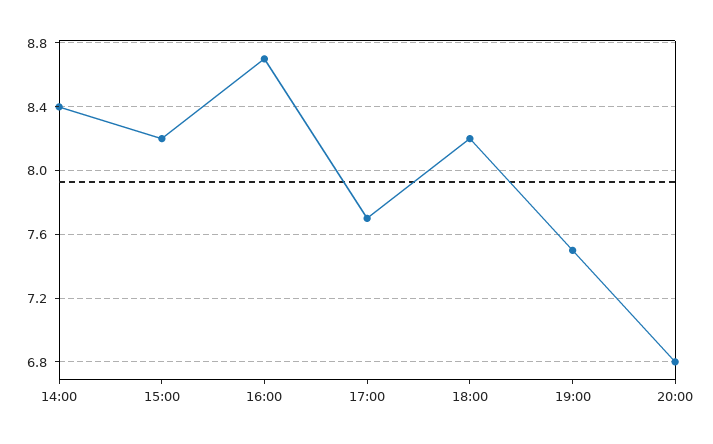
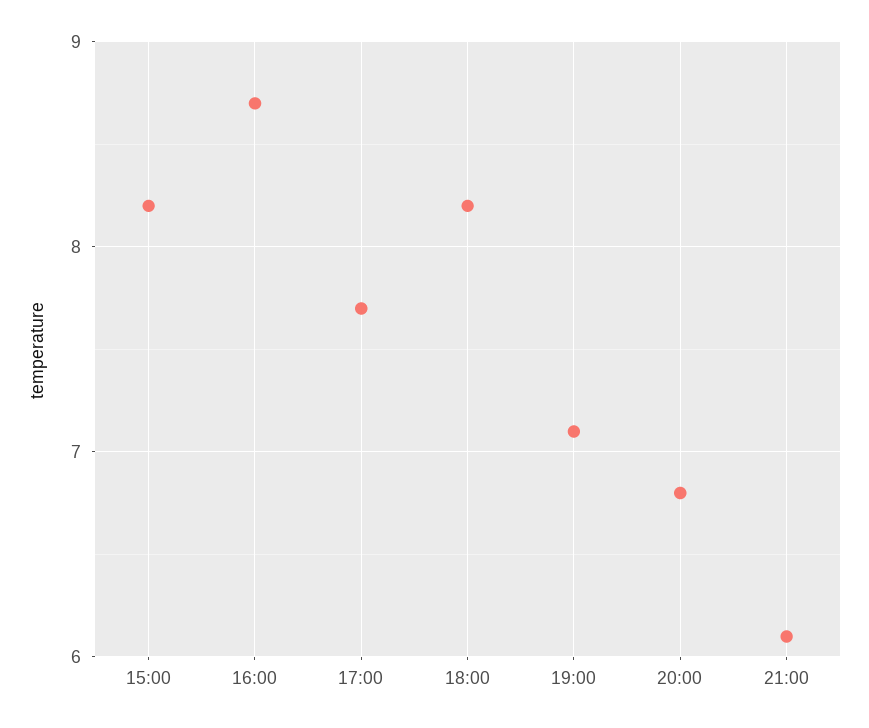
14:00: 8.4 -> none
19:00: 7.5 -> 7.1
21:00: none -> 6.1

